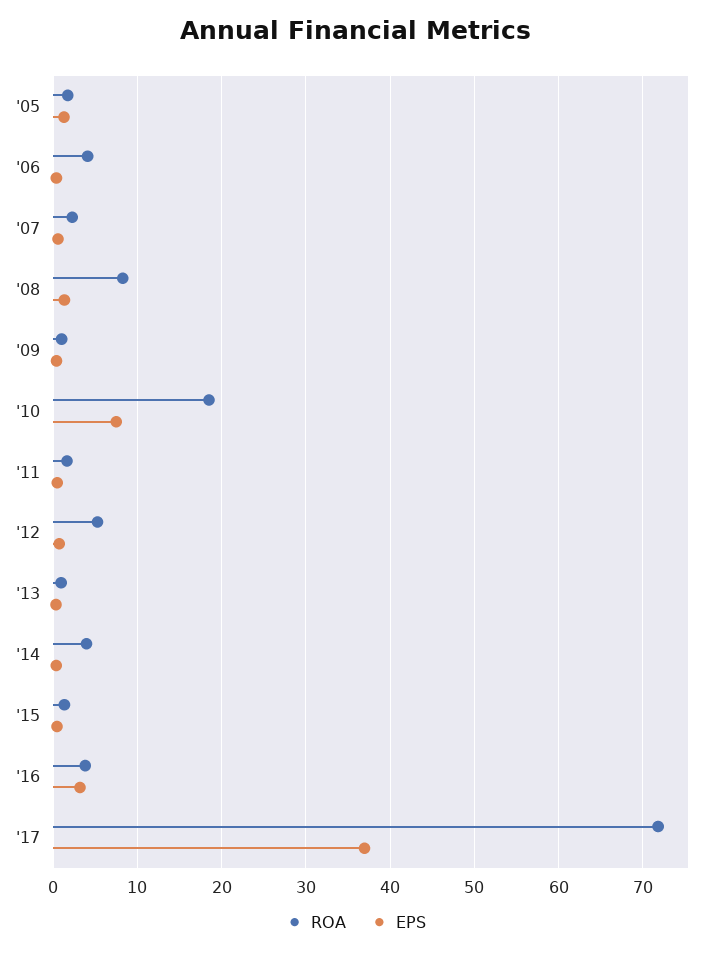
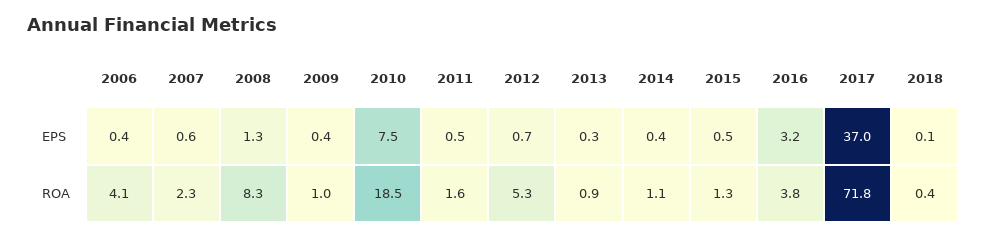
ROA, '05: 2 -> none
EPS, '05: 1 -> none
ROA, '14: 4 -> 1.1
EPS, 2018: none -> 0.1
ROA, 2018: none -> 0.4

